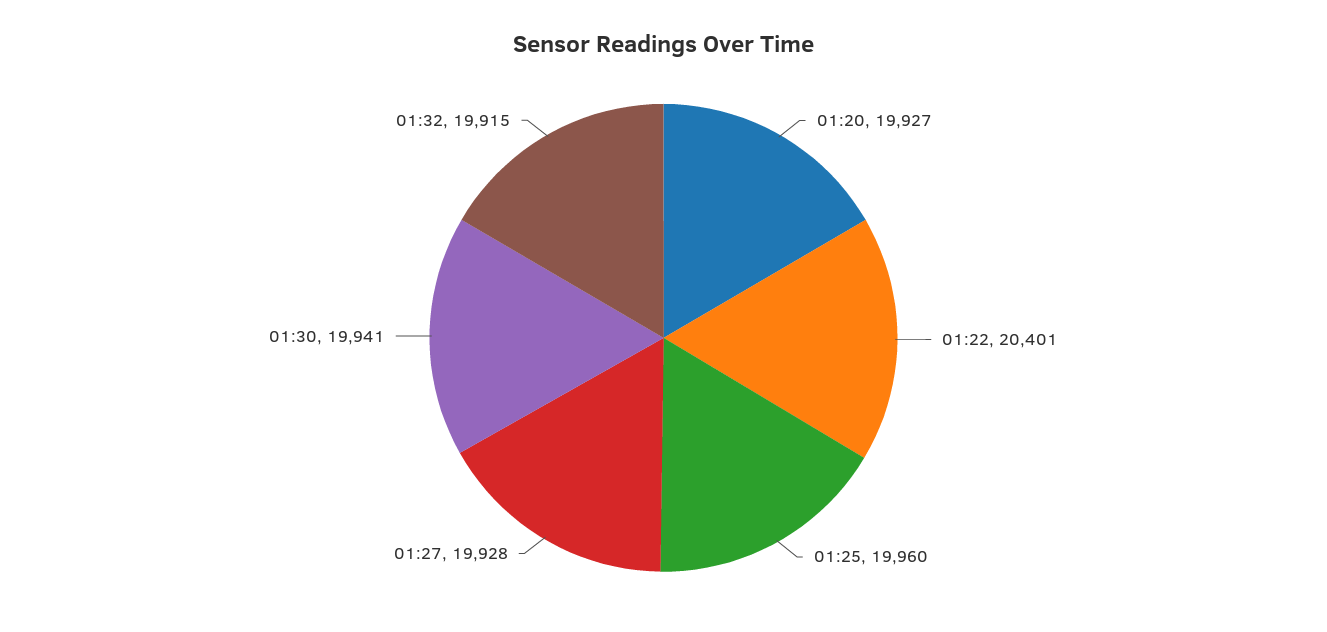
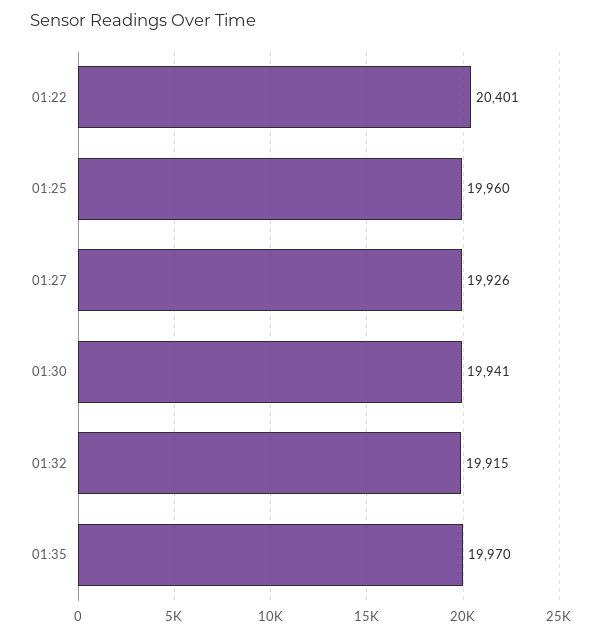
01:20: 19927 -> none
01:27: 19928 -> 19926
01:35: none -> 19970

